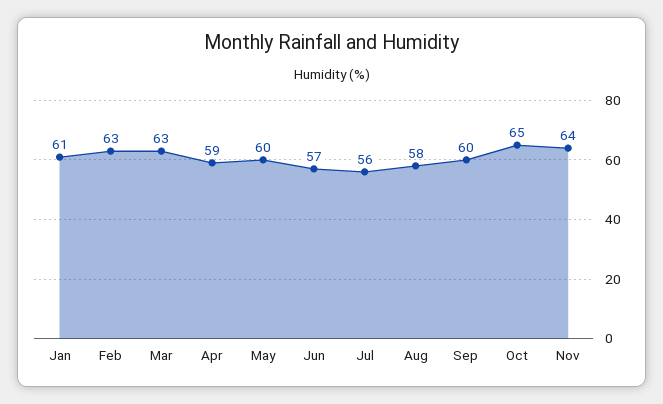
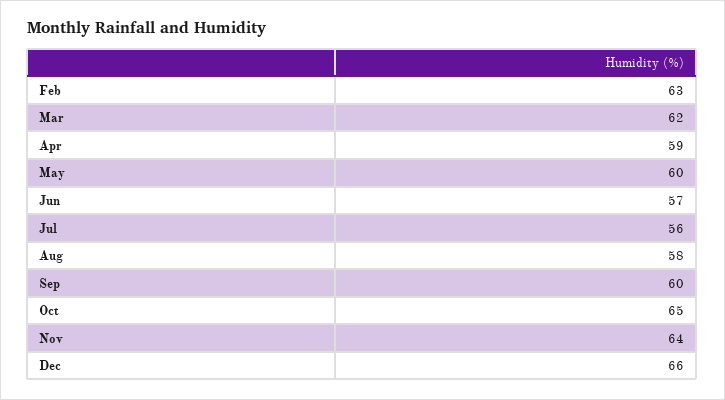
Jan: 61 -> none
Mar: 63 -> 62
Dec: none -> 66

